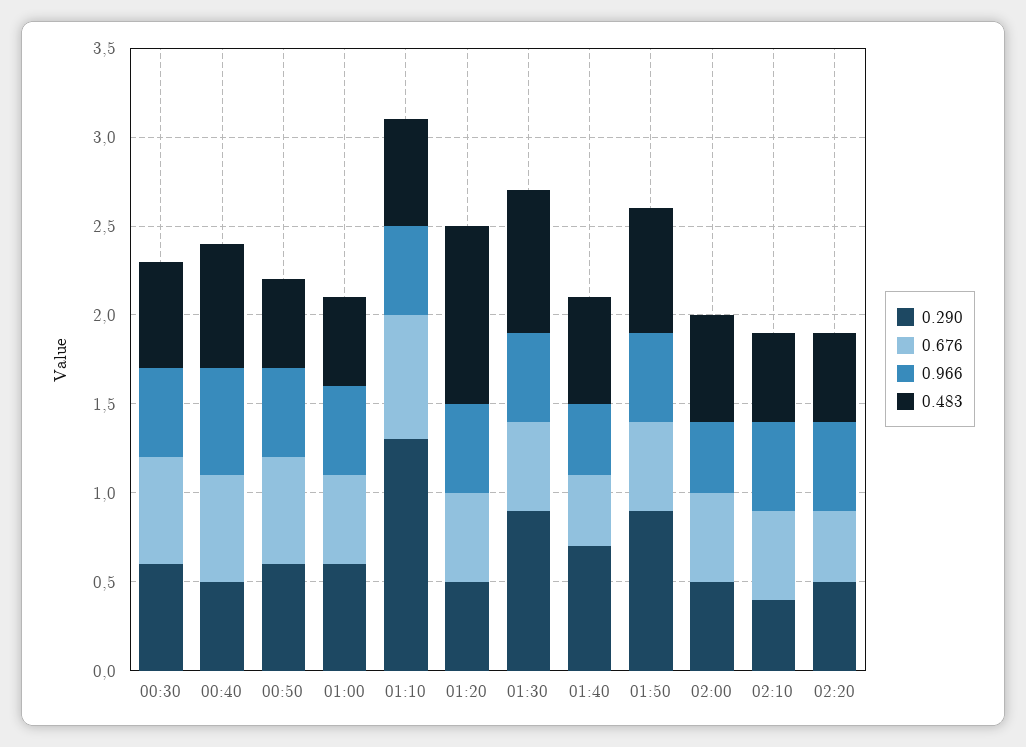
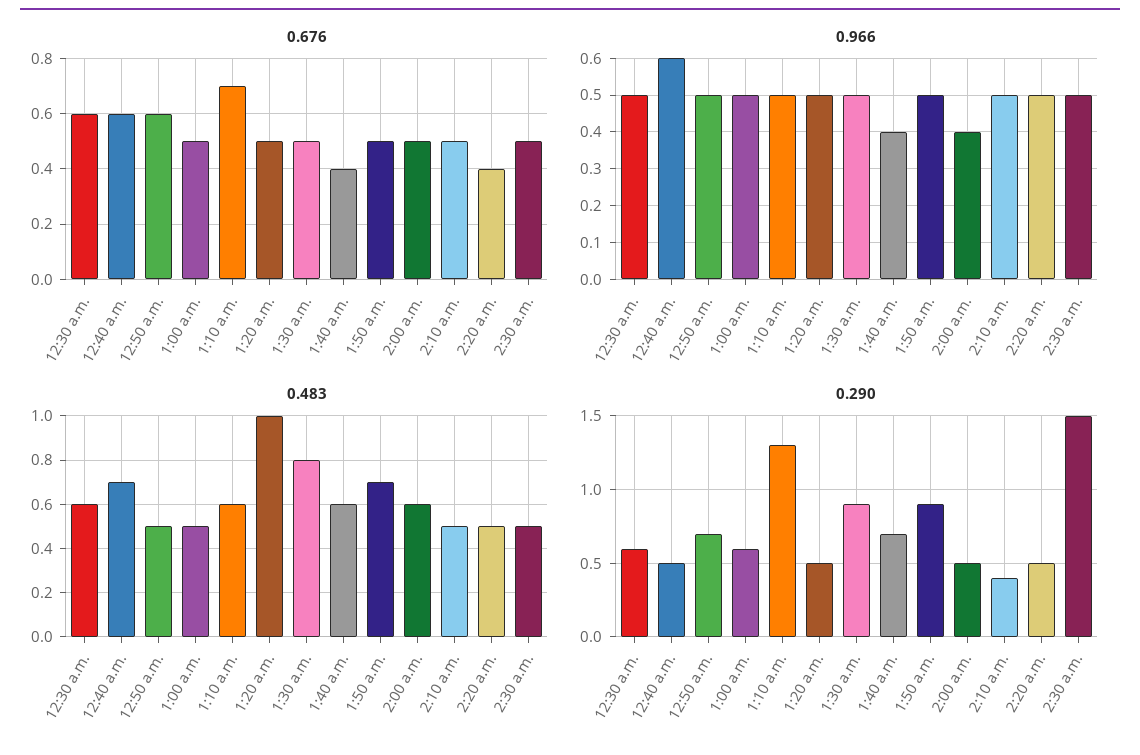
0.290, 00:50: 0.6 -> 0.7
0.676, 2:30 a.m.: none -> 0.5
0.966, 2:30 a.m.: none -> 0.5
0.483, 2:30 a.m.: none -> 0.5
0.290, 2:30 a.m.: none -> 1.5

